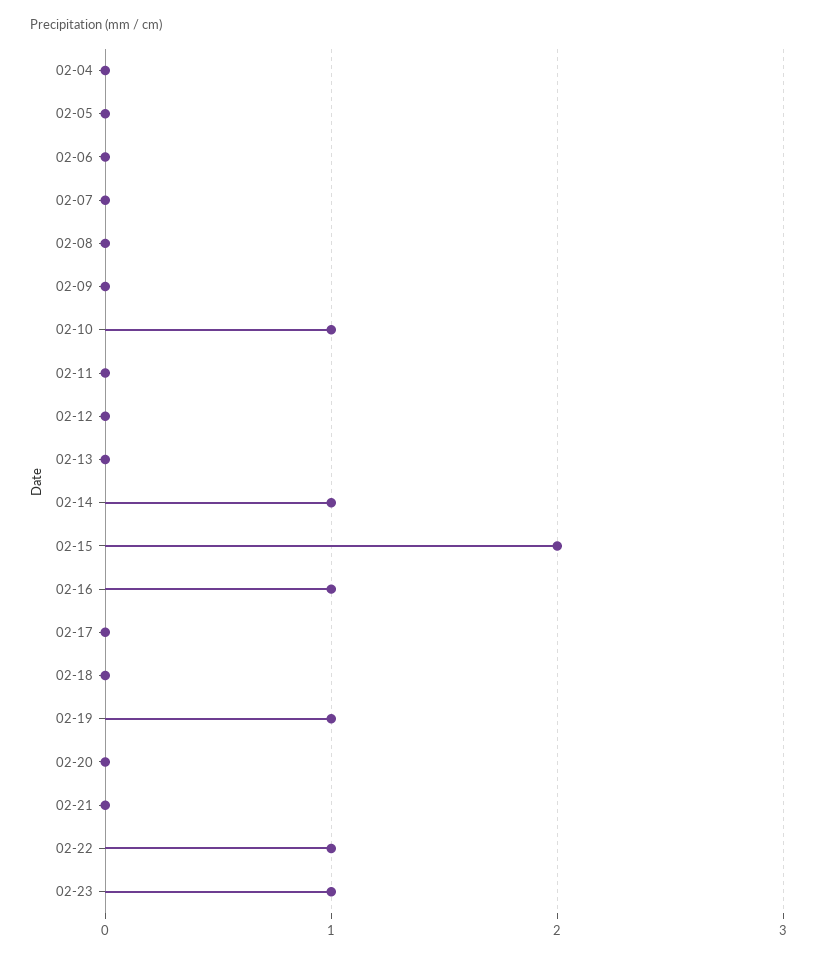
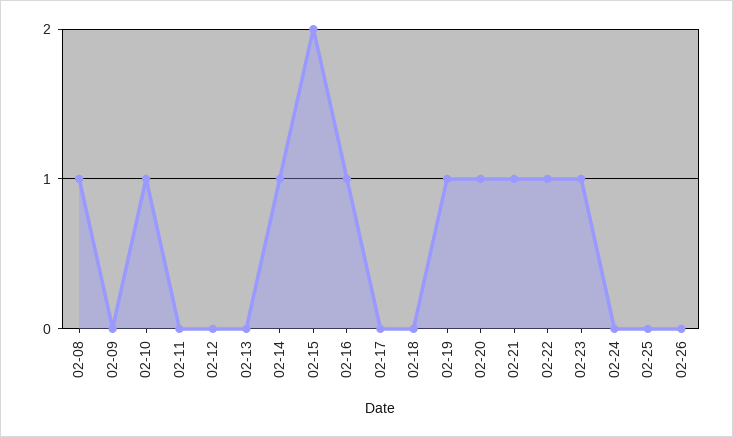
02-04: 0 -> none
02-05: 0 -> none
02-06: 0 -> none
02-07: 0 -> none
02-08: 0 -> 1
02-20: 0 -> 1
02-21: 0 -> 1
02-24: none -> 0
02-25: none -> 0
02-26: none -> 0

